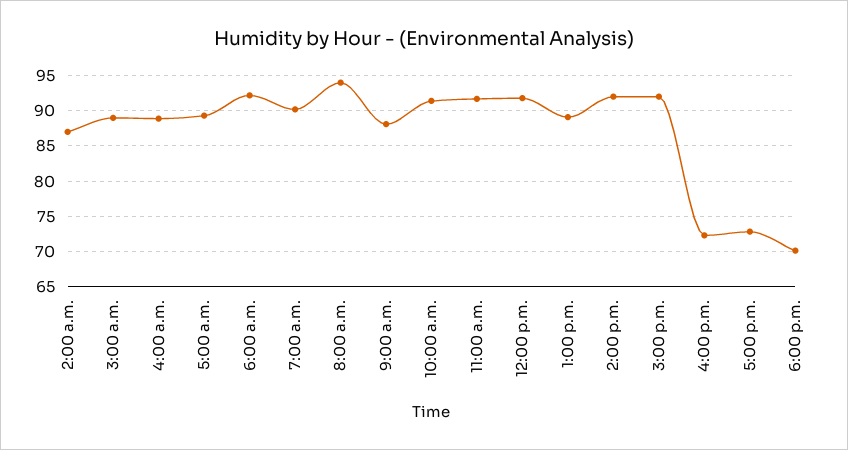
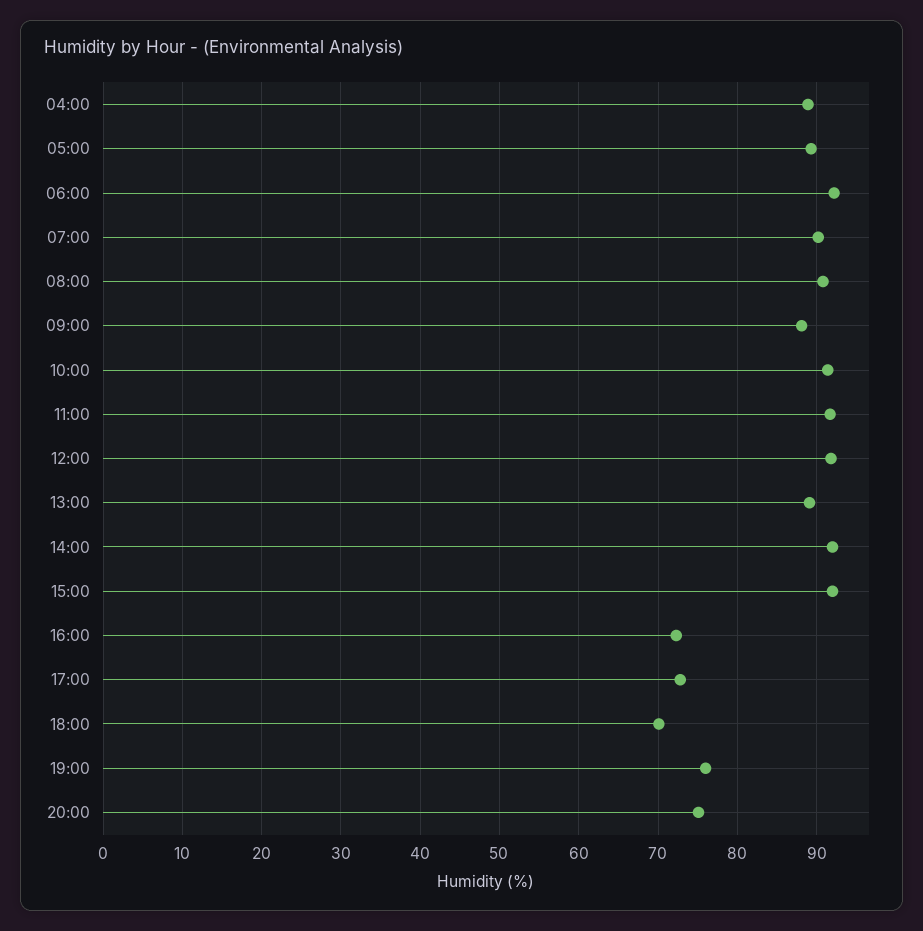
2:00 a.m.: 87 -> none
3:00 a.m.: 89 -> none
8:00 a.m.: 94 -> 91
19:00: none -> 76
20:00: none -> 75

